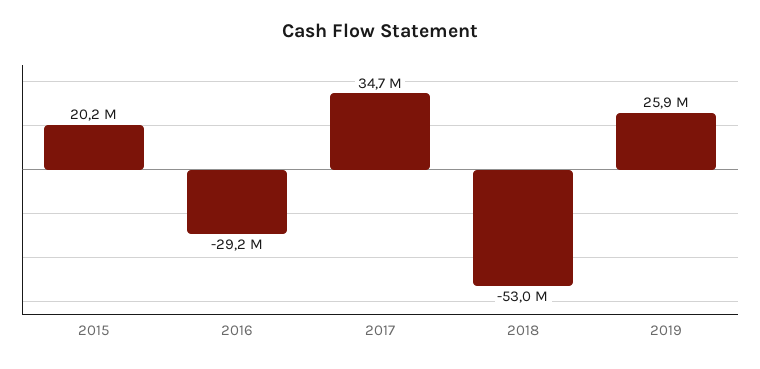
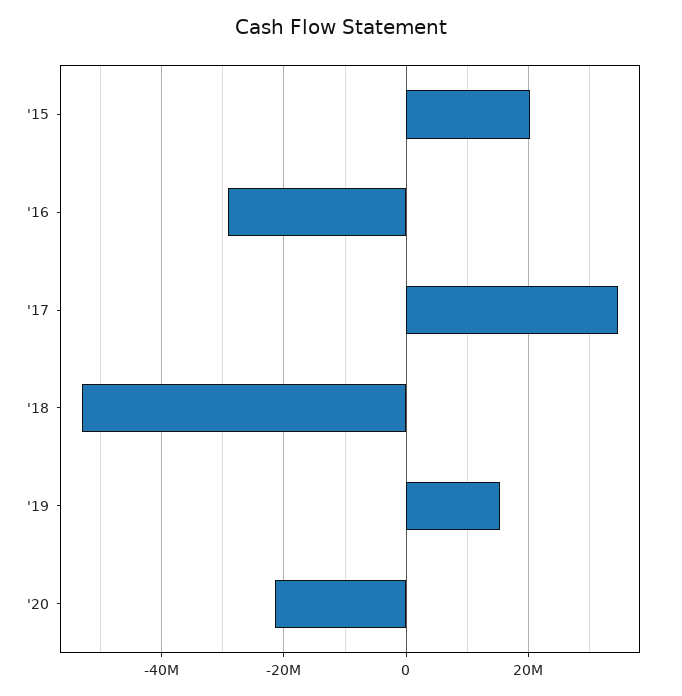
2019: 25900000 -> 16000000
'20: none -> -22000000

